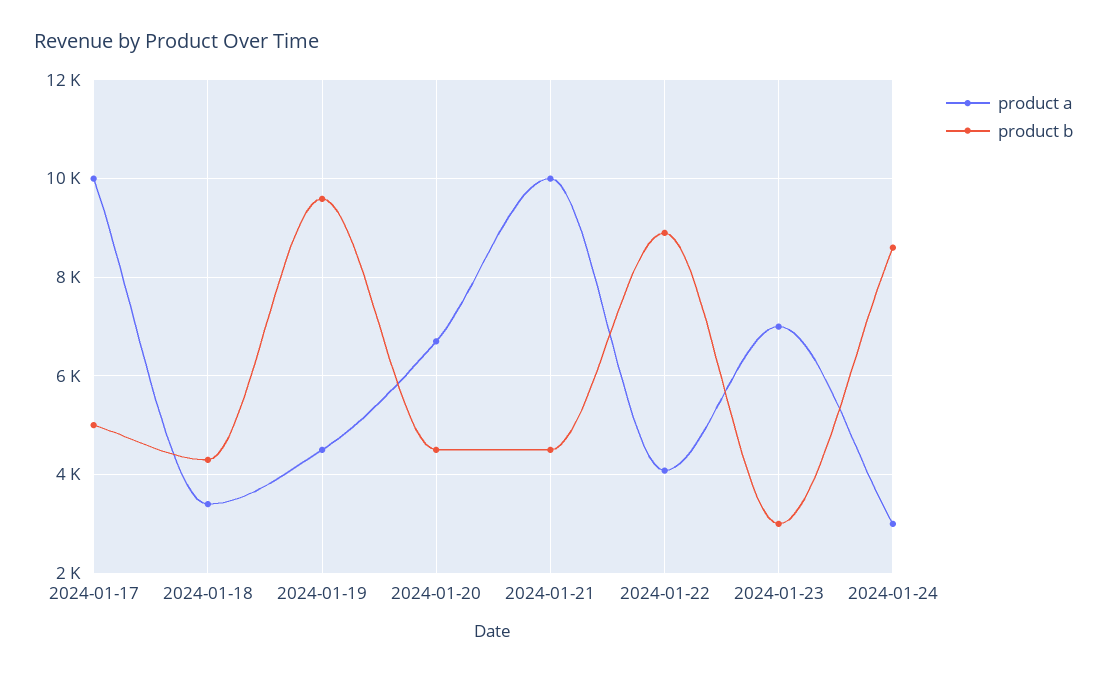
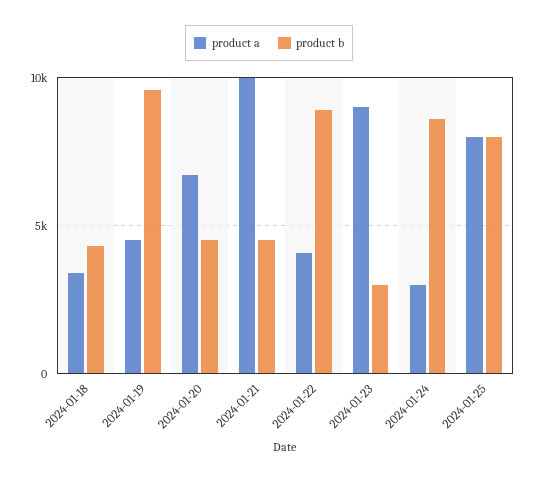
product a, 2024-01-17: 10000 -> none
product b, 2024-01-17: 5000 -> none
product a, 2024-01-23: 7000 -> 9000
product a, 2024-01-25: none -> 8000
product b, 2024-01-25: none -> 8000

